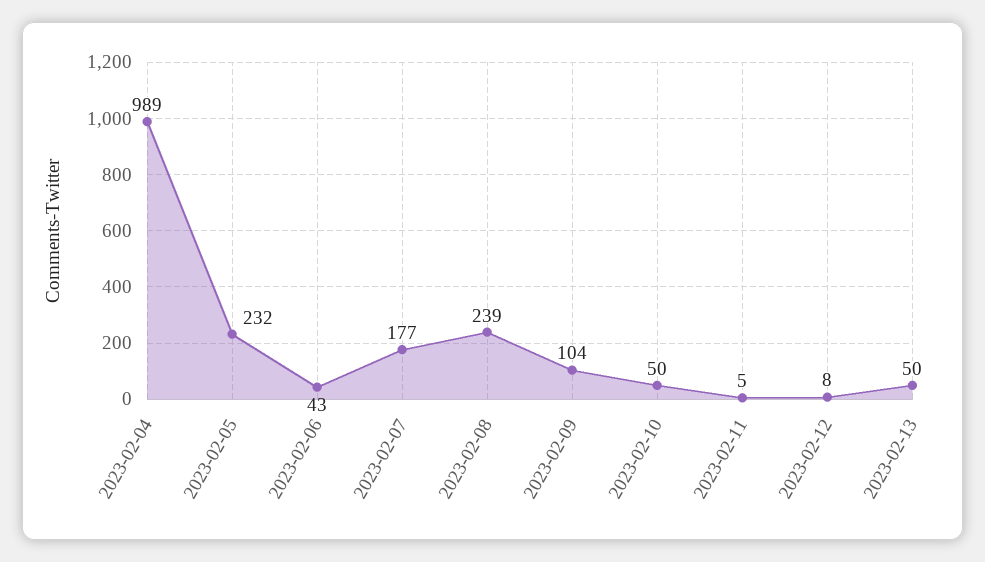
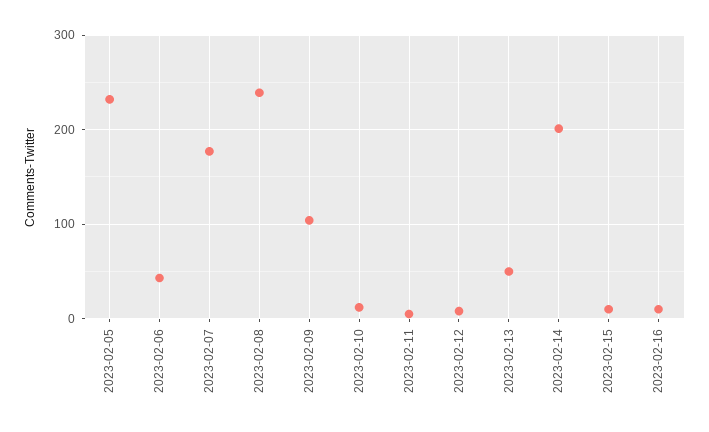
2023-02-04: 989 -> none
2023-02-10: 50 -> 10
2023-02-14: none -> 200
2023-02-15: none -> 10
2023-02-16: none -> 10

